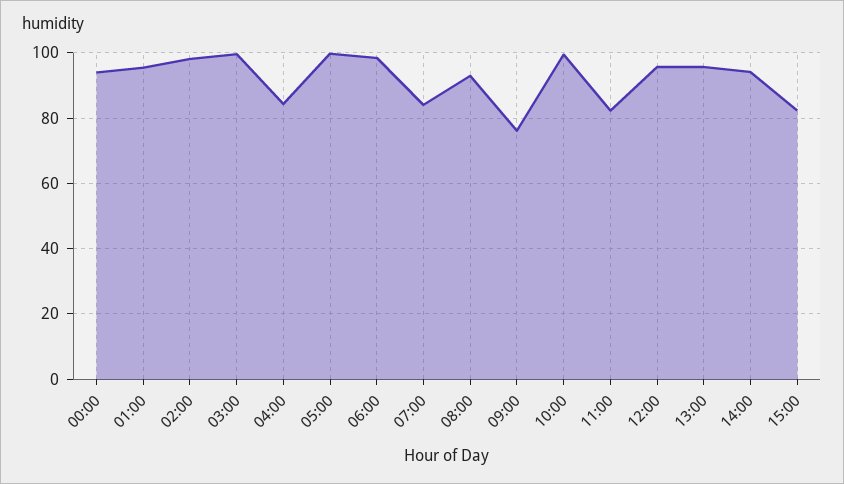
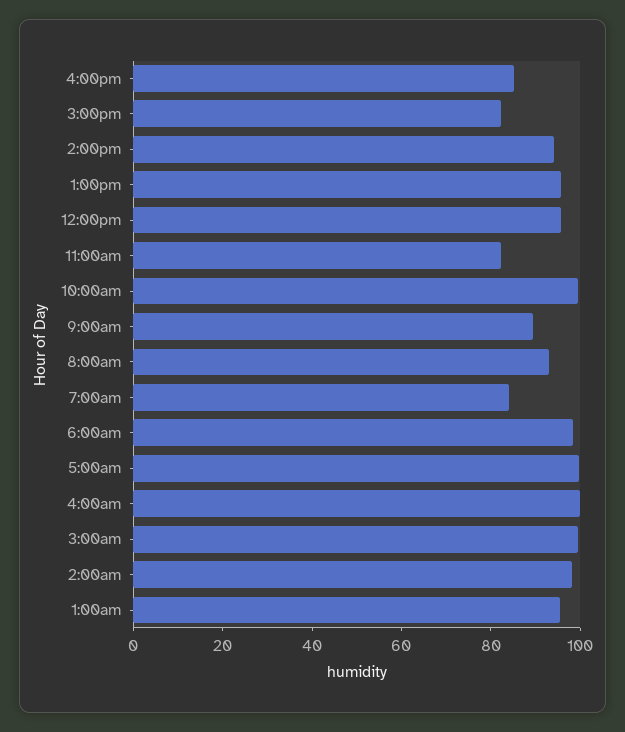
00:00: 94 -> none
04:00: 84 -> 100
09:00: 76 -> 90
4:00pm: none -> 85

